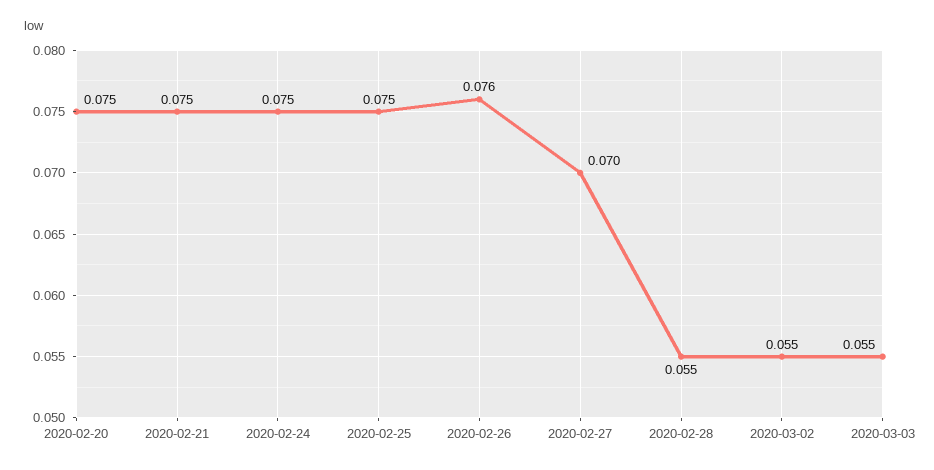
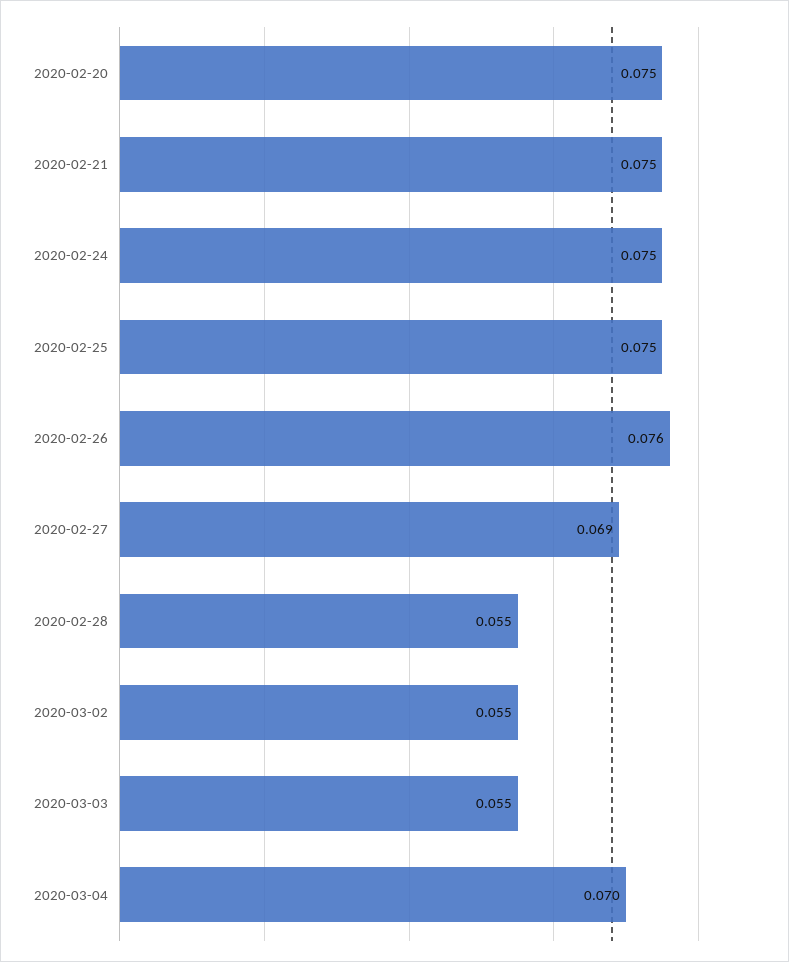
2020-02-27: 0.07 -> 0.069
2020-03-04: none -> 0.07

